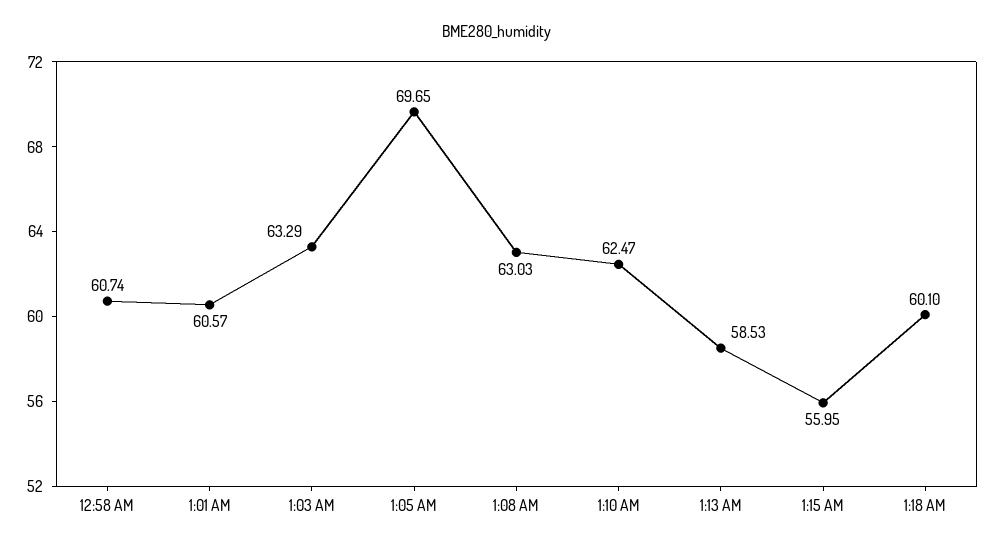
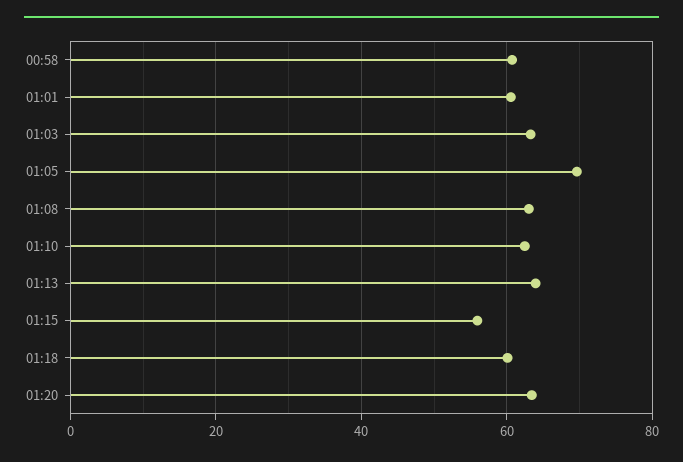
1:13 AM: 58.53 -> 64
01:20: none -> 64

